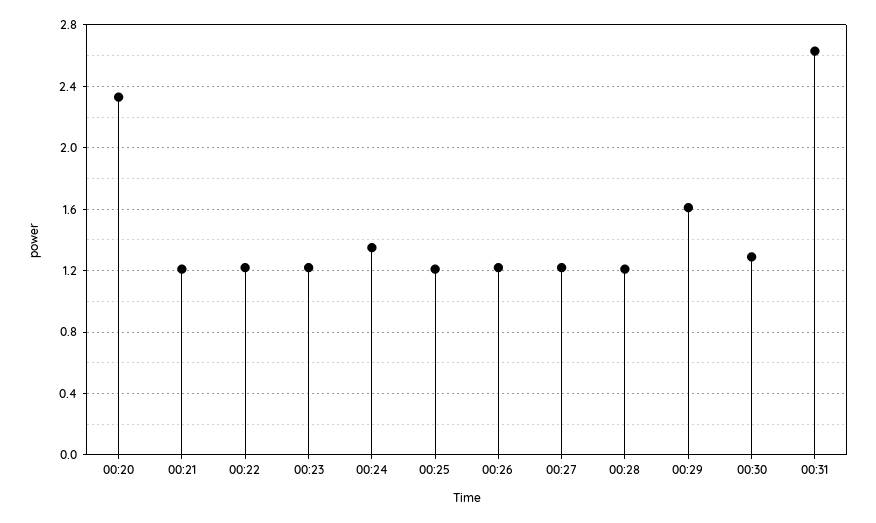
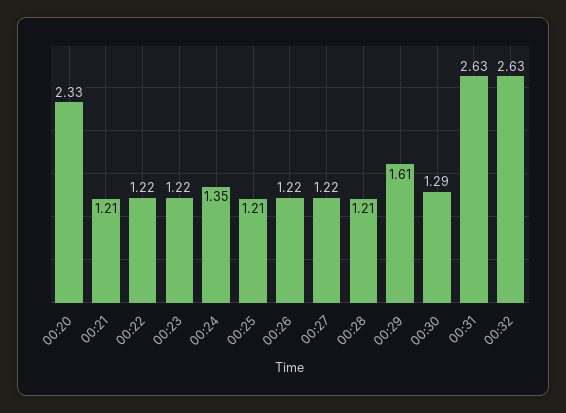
00:32: none -> 2.63

